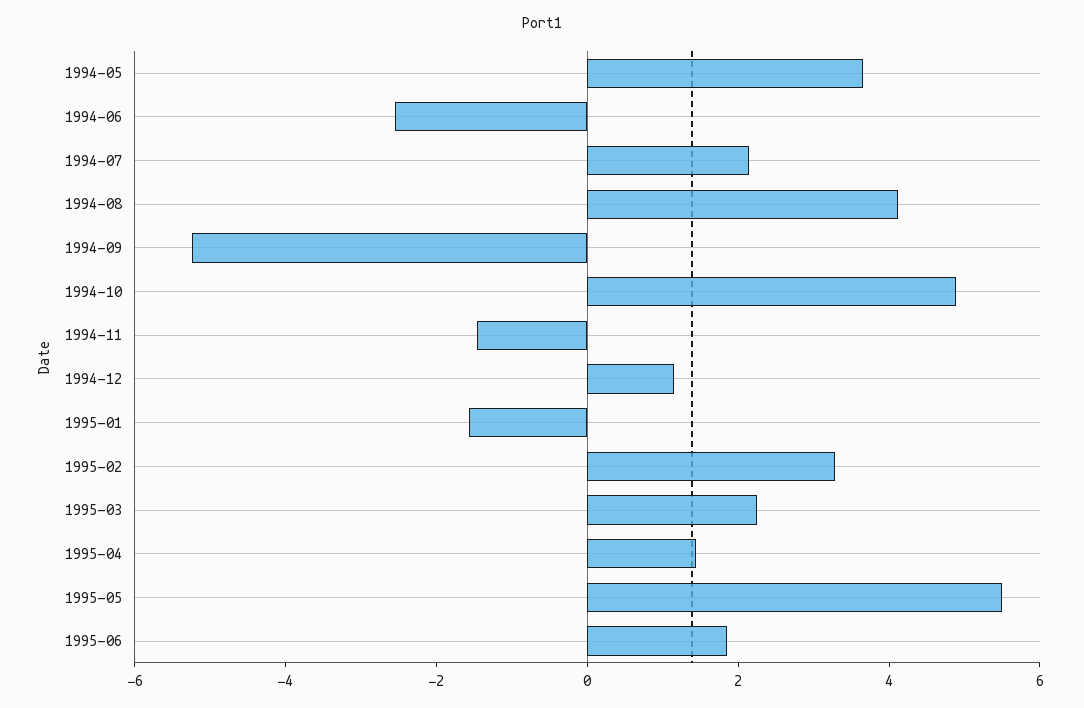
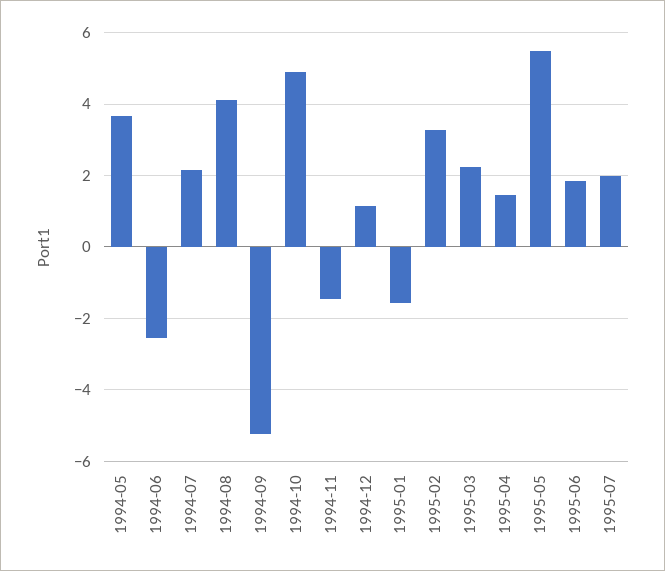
1995-07: none -> 2

